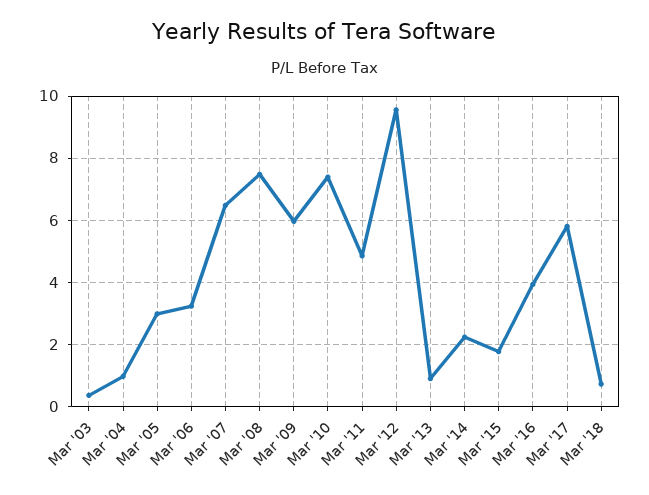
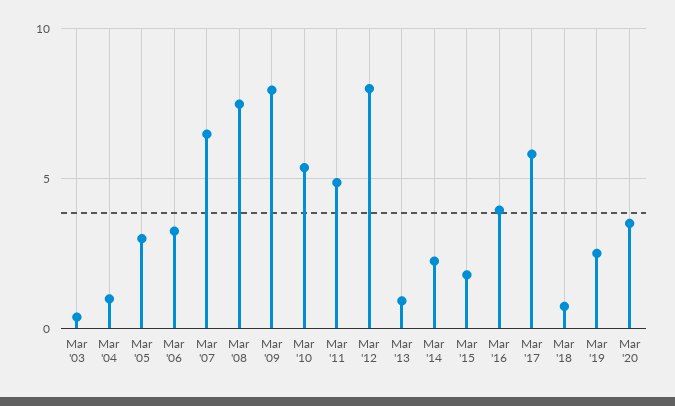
Mar '09: 6 -> 8
Mar '10: 7.4 -> 5.5
Mar '12: 9.6 -> 8
Mar '19: none -> 2.5
Mar '20: none -> 3.5

